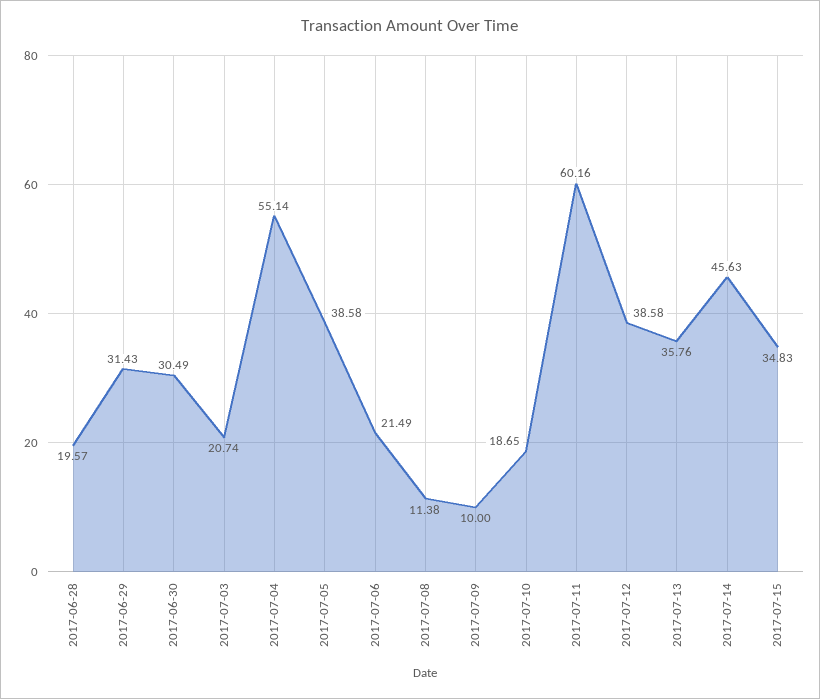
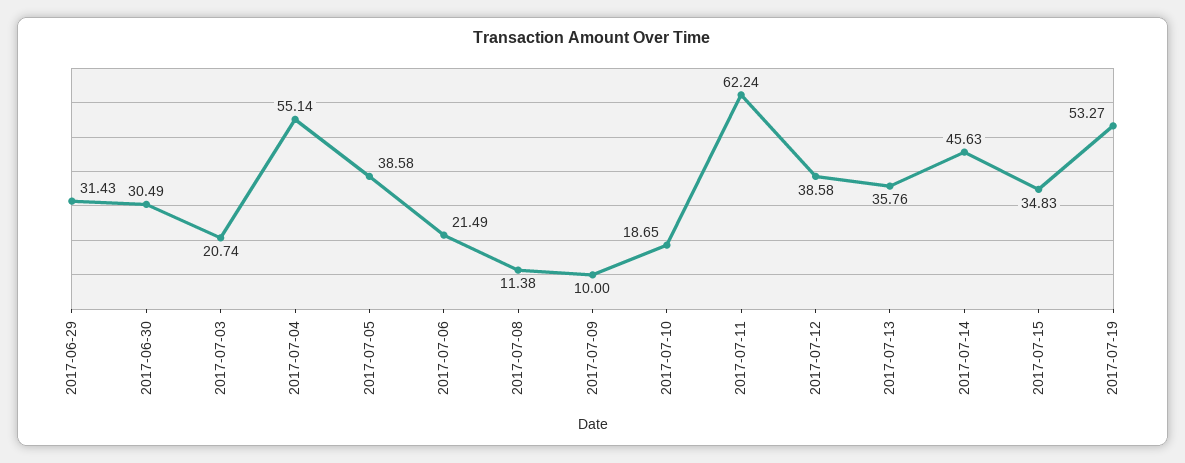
2017-06-28: 19.57 -> none
2017-07-11: 60.16 -> 62.24
2017-07-19: none -> 53.27

